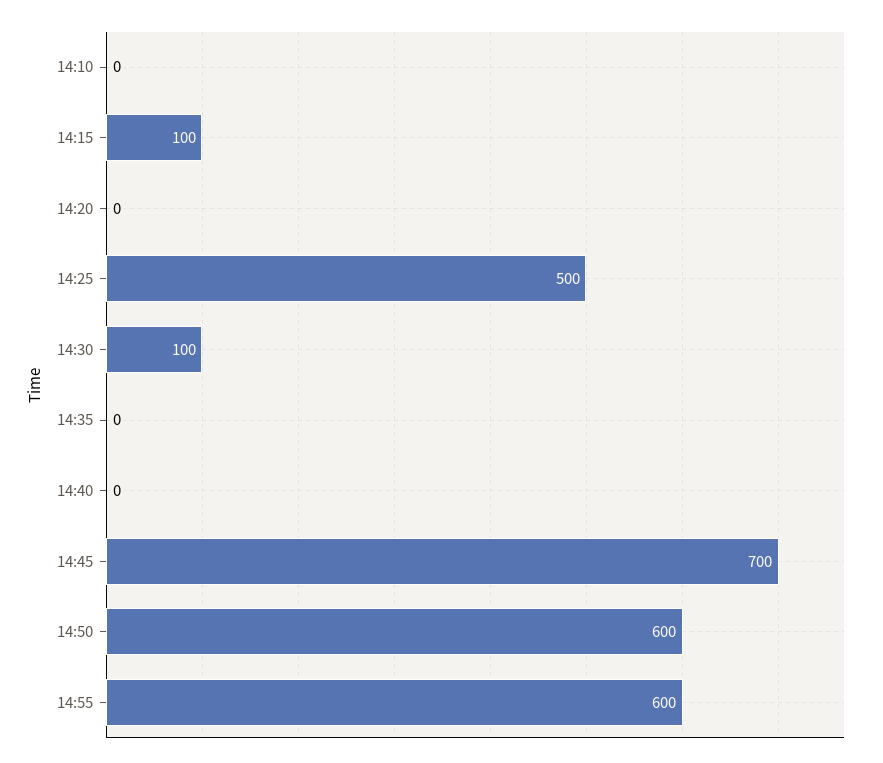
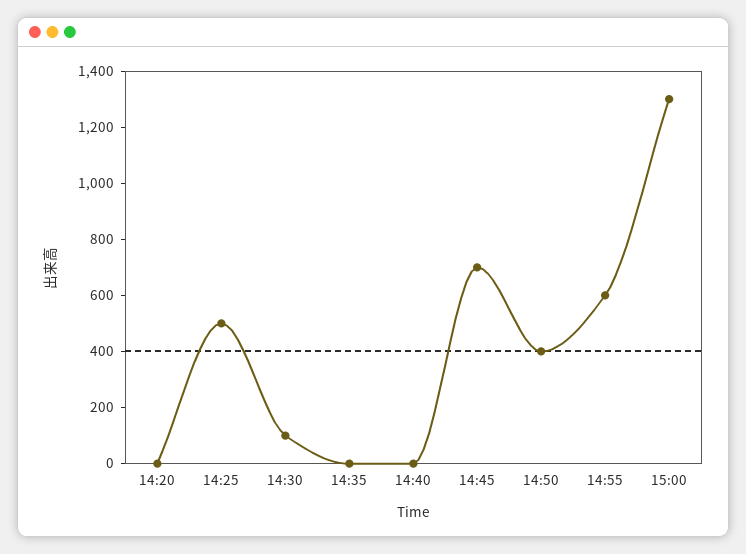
14:10: 0 -> none
14:15: 100 -> none
14:50: 600 -> 400
15:00: none -> 1300

